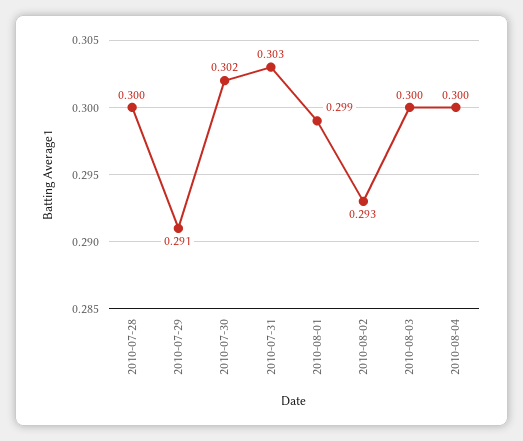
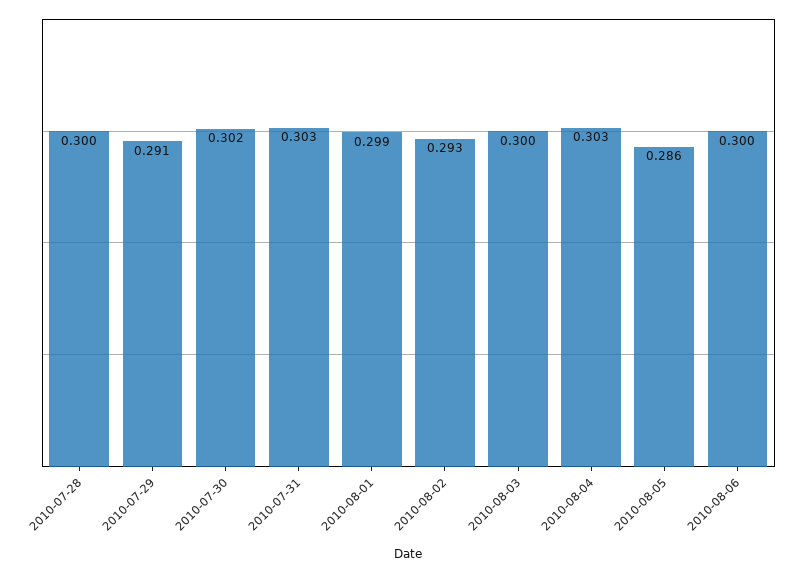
2010-08-04: 0.3 -> 0.303
2010-08-05: none -> 0.286
2010-08-06: none -> 0.3

